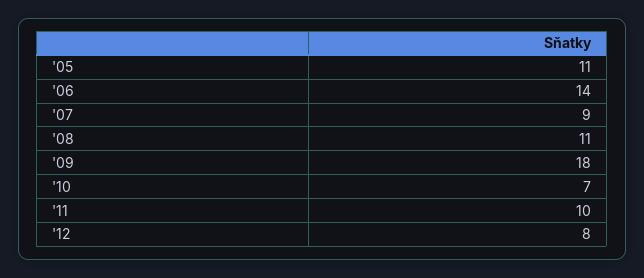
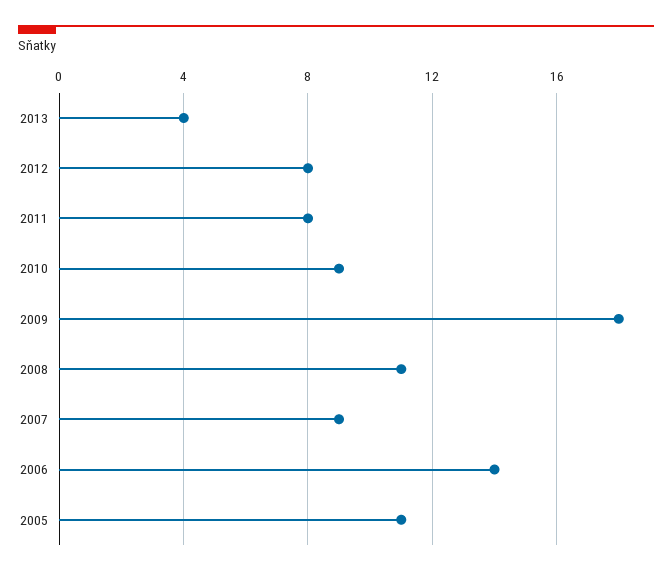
'10: 7 -> 9
'11: 10 -> 8
2013: none -> 4

